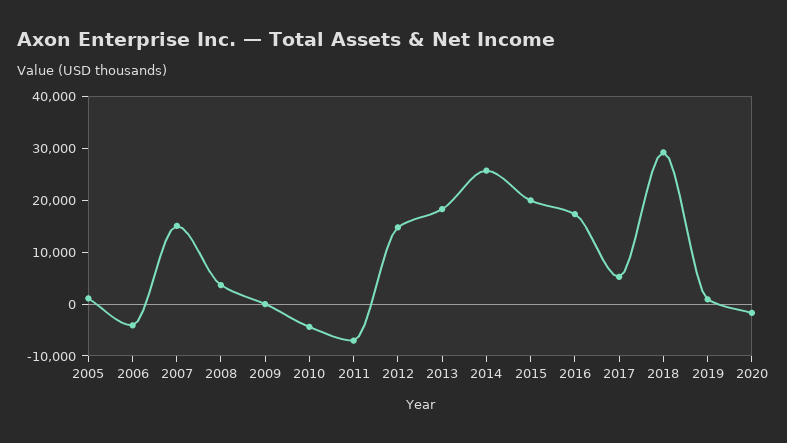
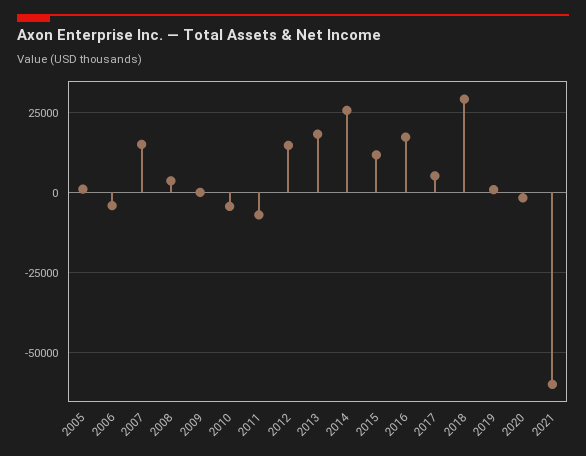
2015: 20000 -> 12500
2021: none -> -60000

